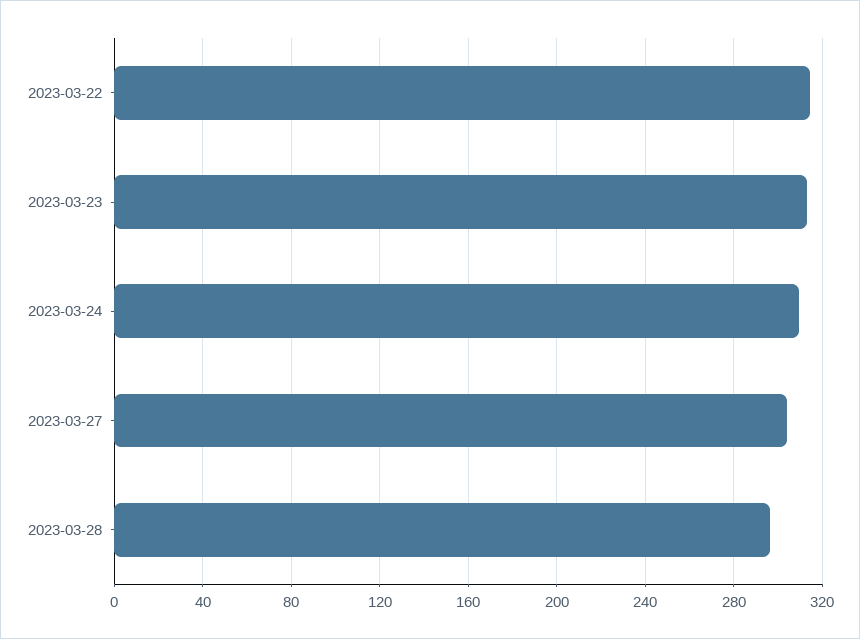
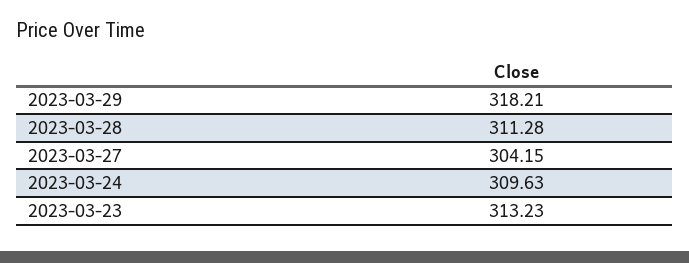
2023-03-22: 315 -> none
2023-03-28: 295 -> 311.28
2023-03-29: none -> 318.21

